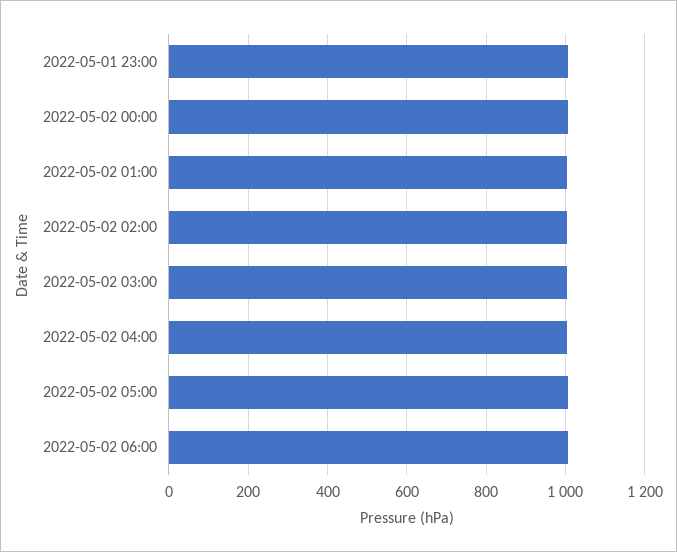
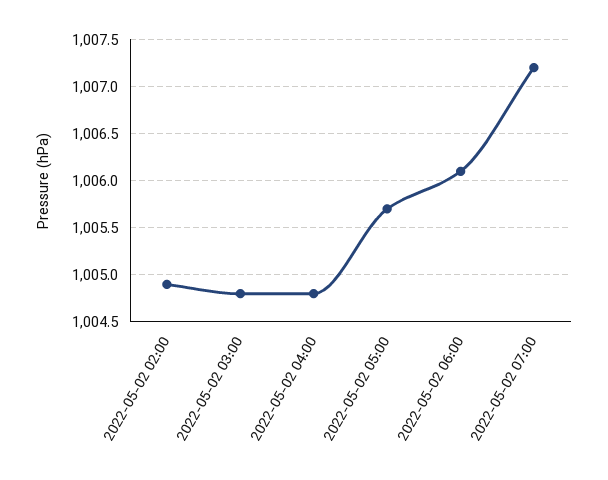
2022-05-01 23:00: 1000 -> none
2022-05-02 00:00: 1000 -> none
2022-05-02 01:00: 1000 -> none
2022-05-02 07:00: none -> 1007.2

